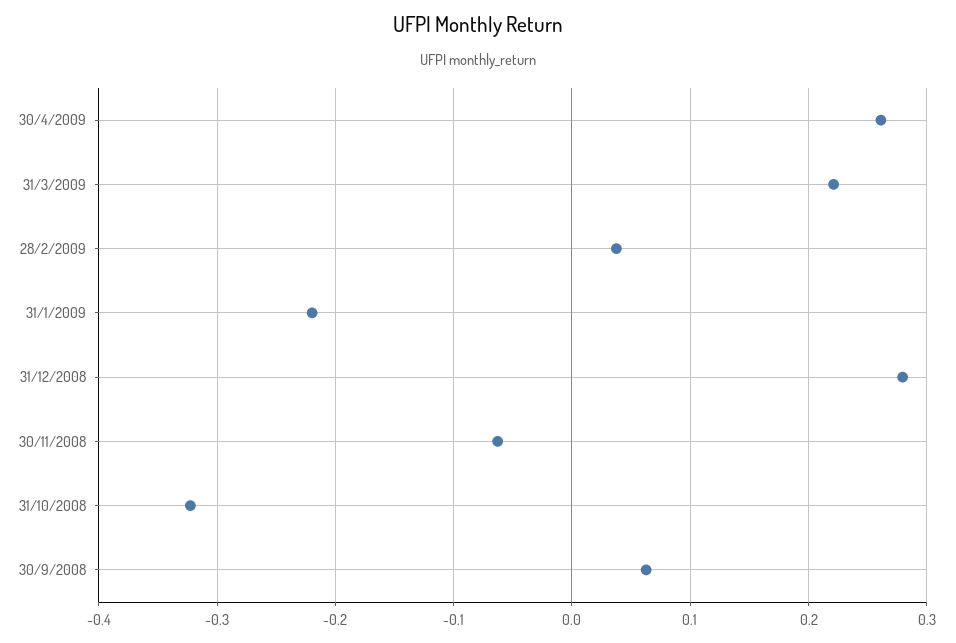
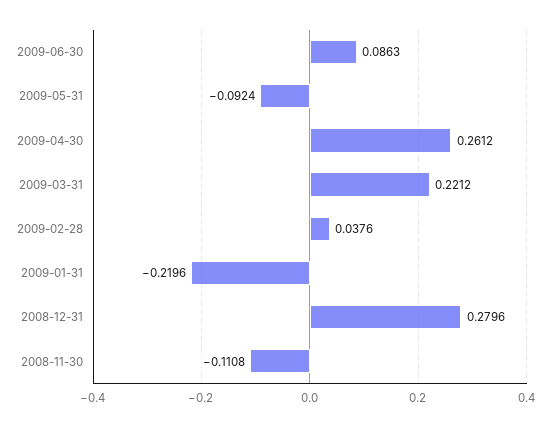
30/11/2008: -0.06 -> -0.1108
31/10/2008: -0.32 -> none
30/9/2008: 0.06 -> none
2009-06-30: none -> 0.0863
2009-05-31: none -> -0.0924

